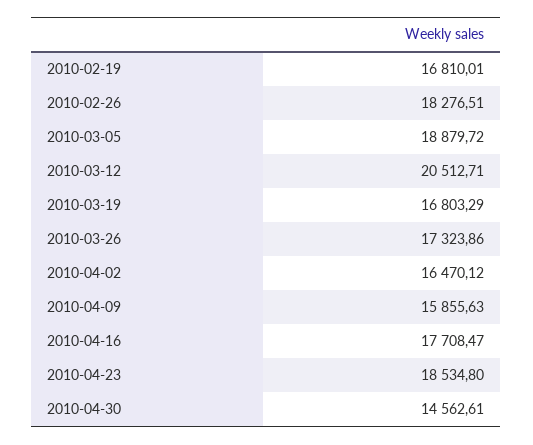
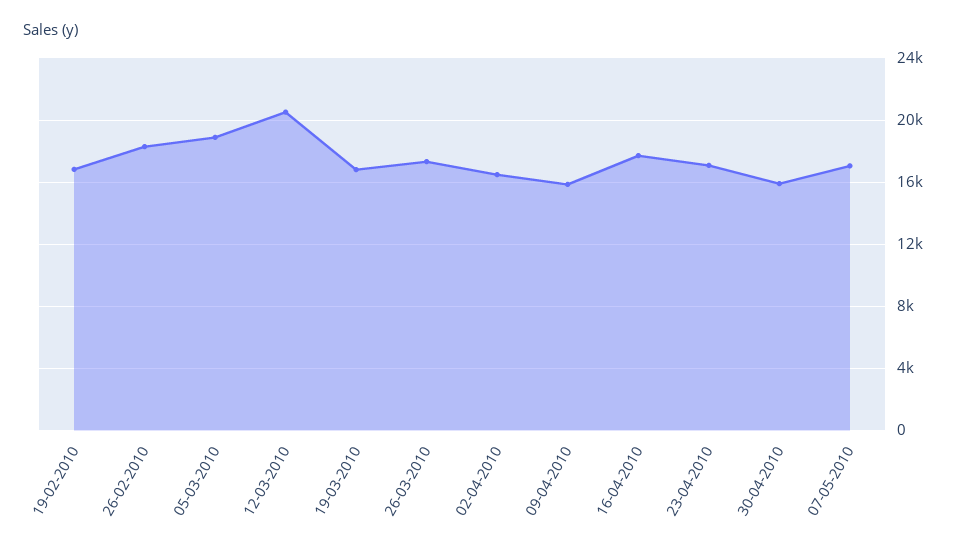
2010-04-23: 18534.8 -> 17000
2010-04-30: 14562.61 -> 16000
07-05-2010: none -> 17000

